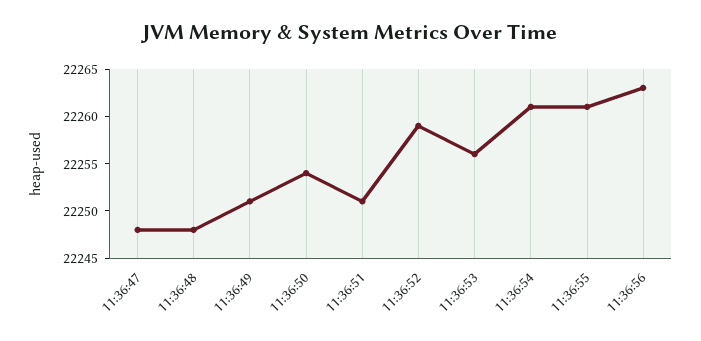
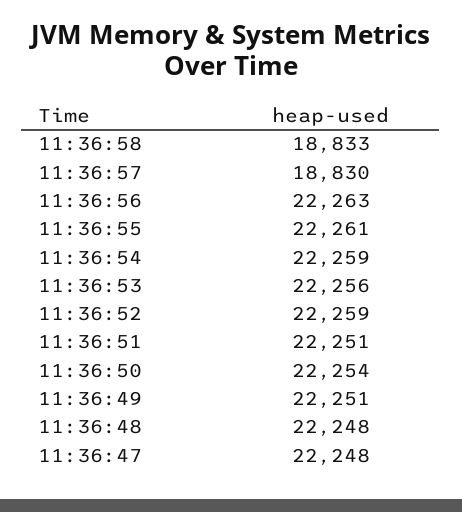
11:36:54: 22261 -> 22259
11:36:58: none -> 18833
11:36:57: none -> 18830

